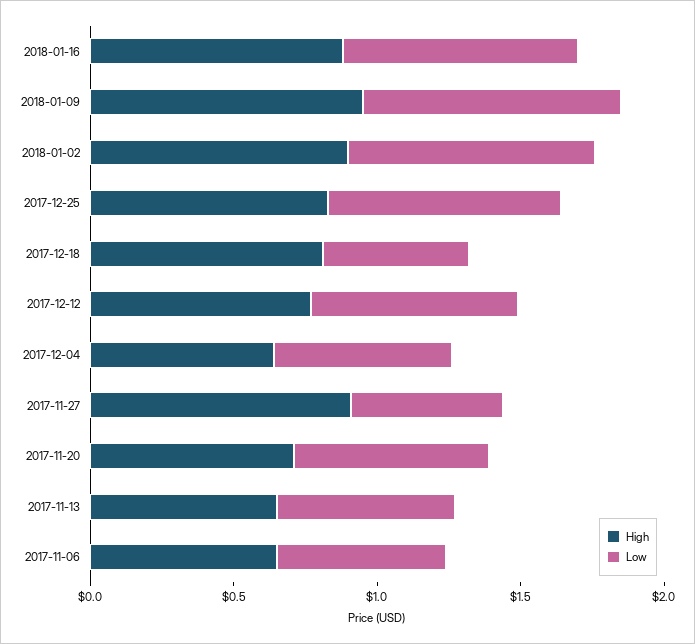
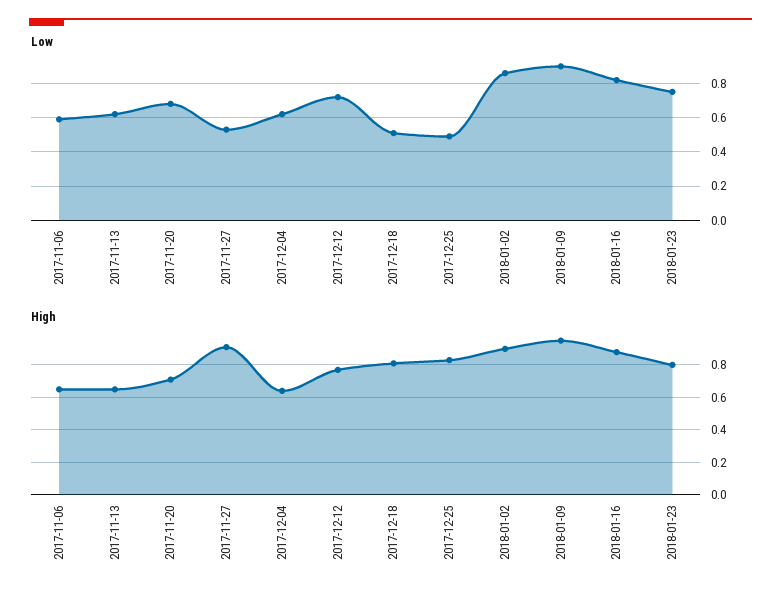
Low, 2017-12-25: 0.8 -> 0.5
Low, 2018-01-23: none -> 0.75
High, 2018-01-23: none -> 0.8

